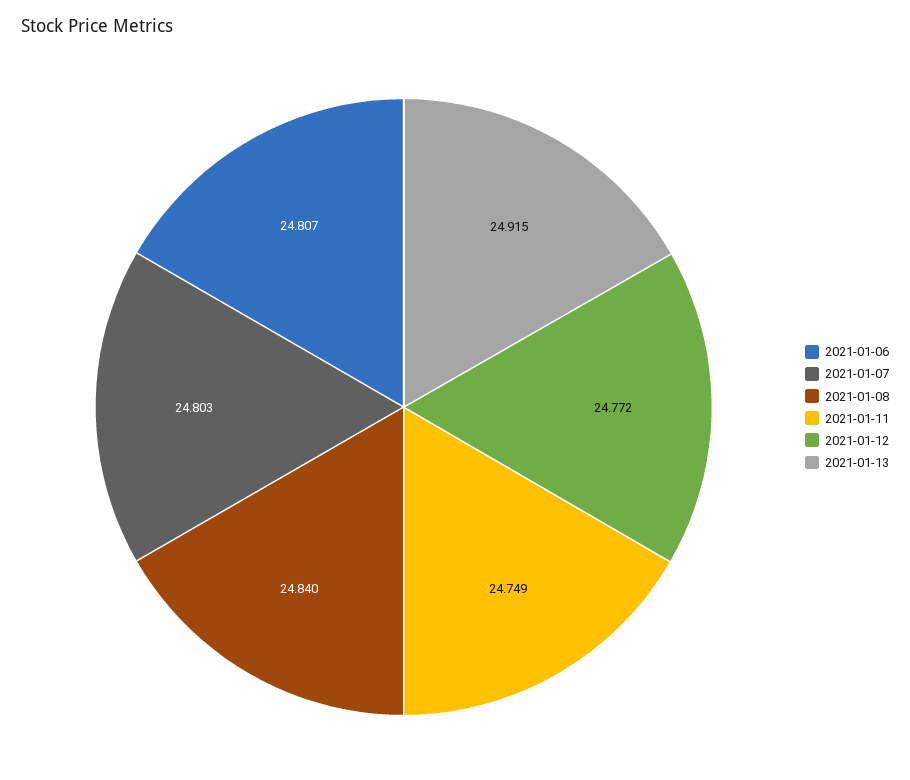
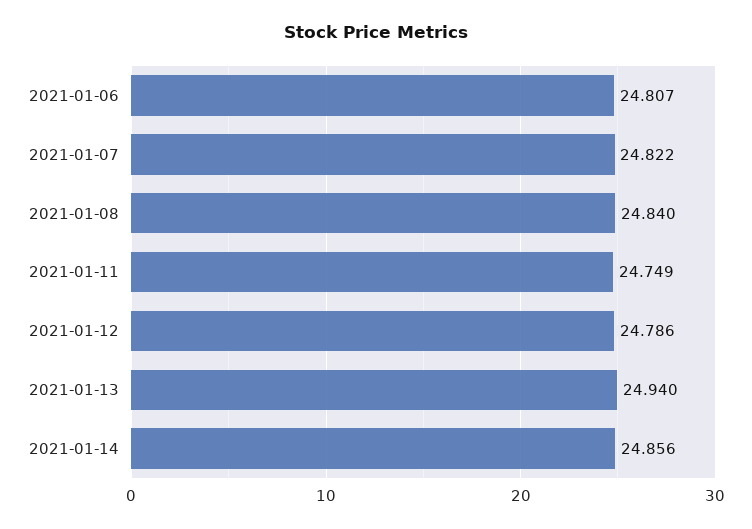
2021-01-07: 24.803 -> 24.822
2021-01-12: 24.772 -> 24.786
2021-01-13: 24.915 -> 24.94
2021-01-14: none -> 24.856

